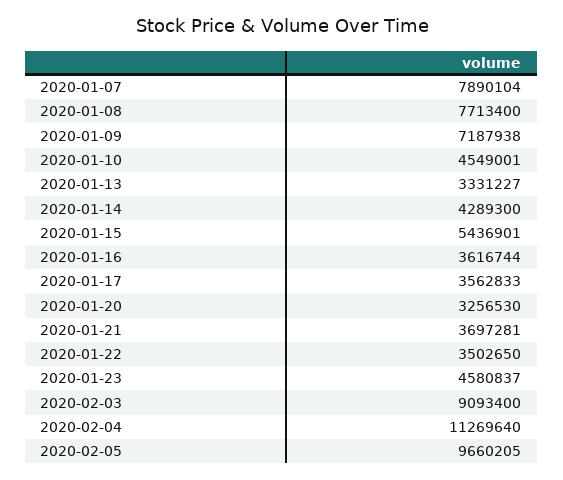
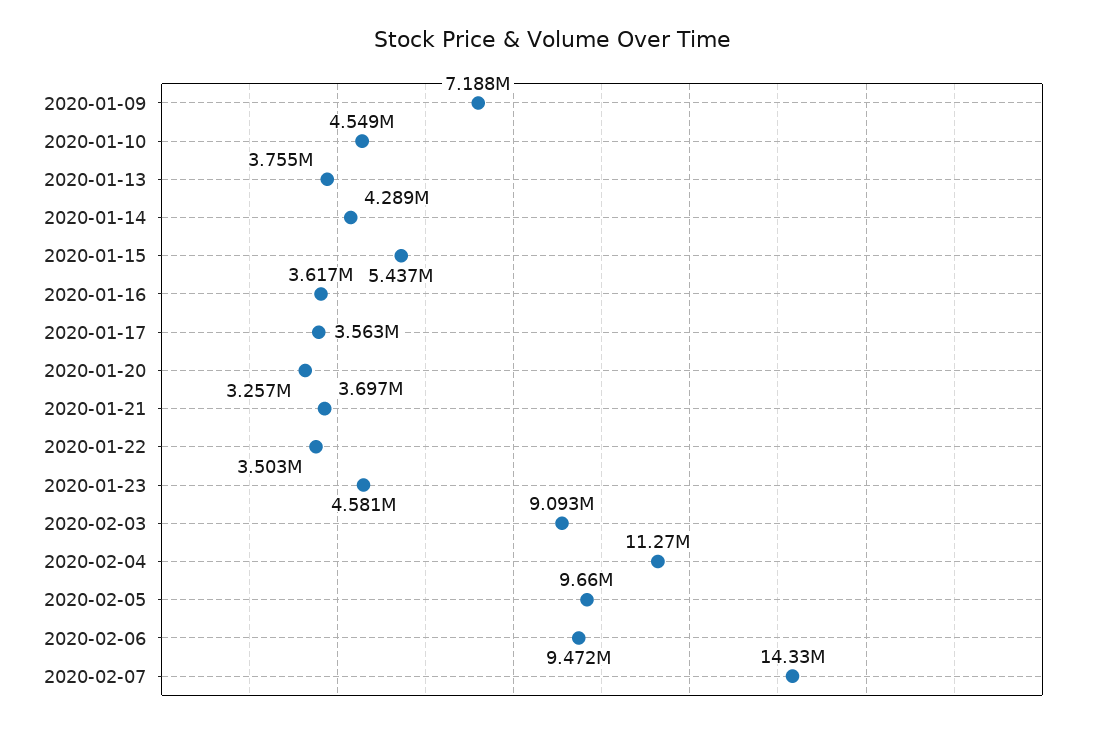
2020-01-07: 7890104 -> none
2020-01-08: 7713400 -> none
2020-01-13: 3331227 -> 3755000
2020-02-06: none -> 9472000
2020-02-07: none -> 14330000

